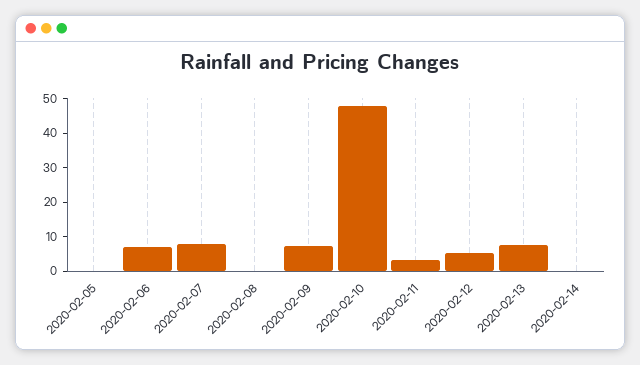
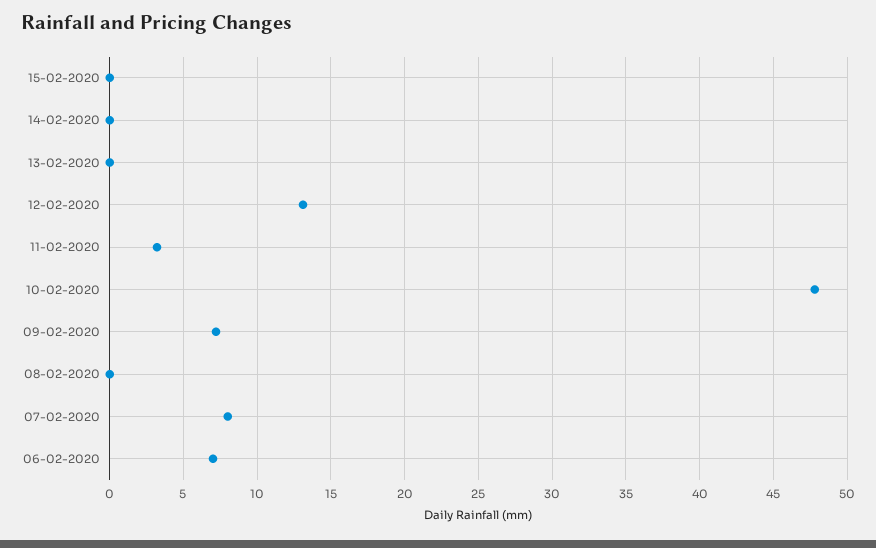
2020-02-05: 0 -> none
2020-02-12: 5 -> 13
2020-02-13: 7.5 -> 0
15-02-2020: none -> 0

